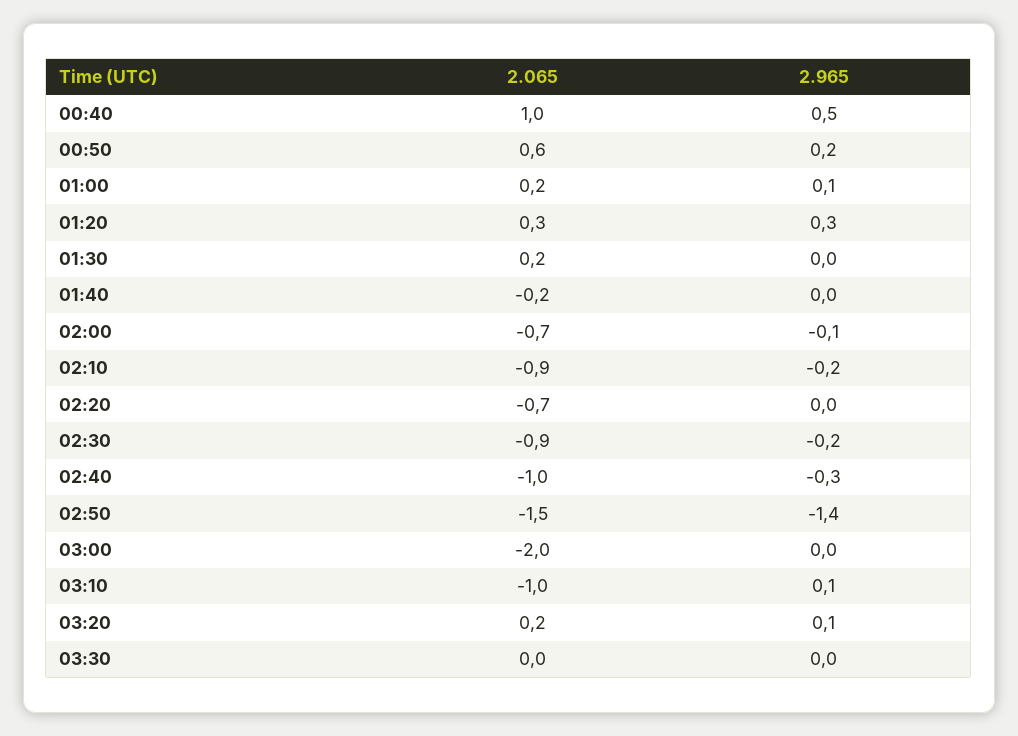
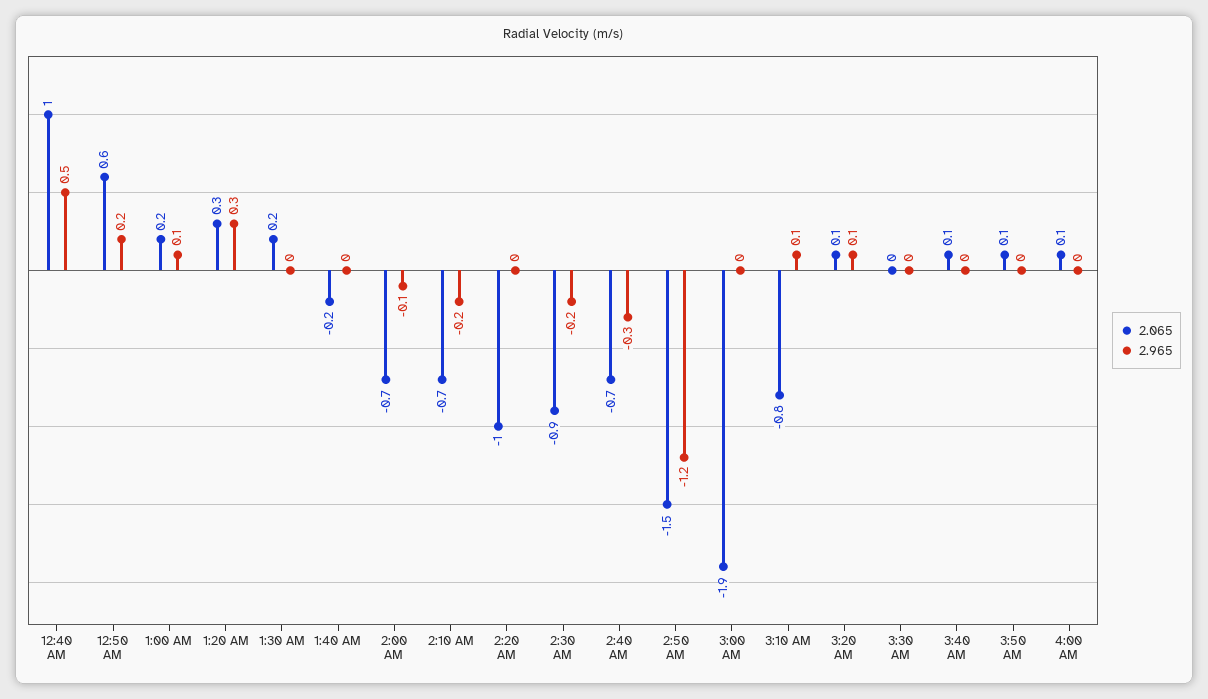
2.065, 02:10: -0.9 -> -0.7
2.065, 02:20: -0.7 -> -1
2.065, 02:40: -1 -> -0.7
2.965, 02:50: -1.4 -> -1.2
2.065, 03:00: -2 -> -1.9
2.065, 03:10: -1 -> -0.8
2.065, 03:20: 0.2 -> 0.1
2.065, 3:40 AM: none -> 0.1
2.965, 3:40 AM: none -> 0
2.065, 3:50 AM: none -> 0.1
2.965, 3:50 AM: none -> 0
2.065, 4:00 AM: none -> 0.1
2.965, 4:00 AM: none -> 0

